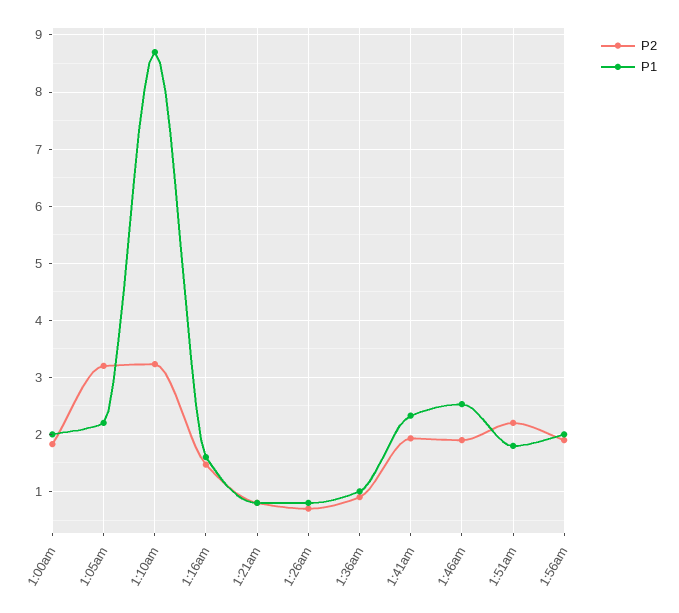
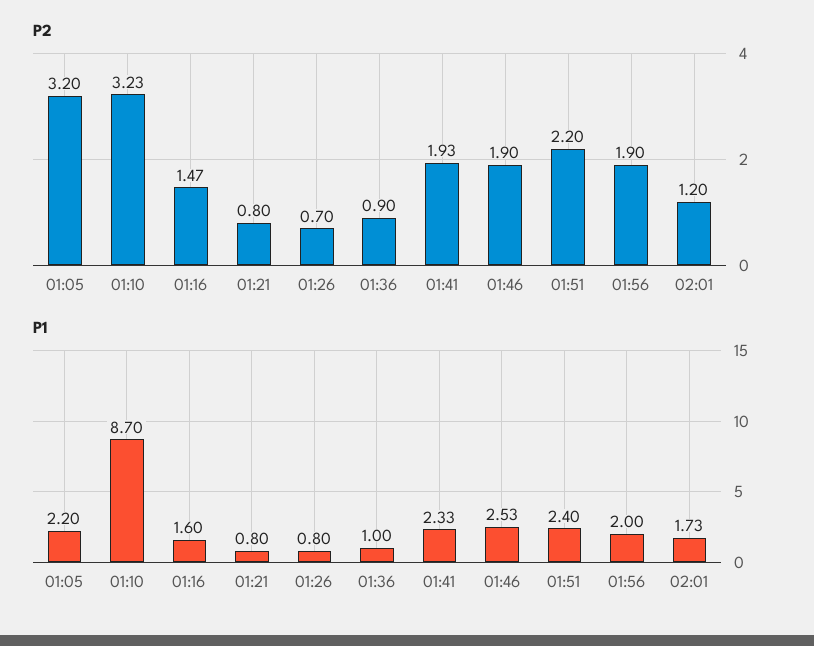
P2, 1:00am: 1.8 -> none
P1, 1:00am: 2 -> none
P1, 1:51am: 1.8 -> 2.4
P2, 02:01: none -> 1.2
P1, 02:01: none -> 1.73

